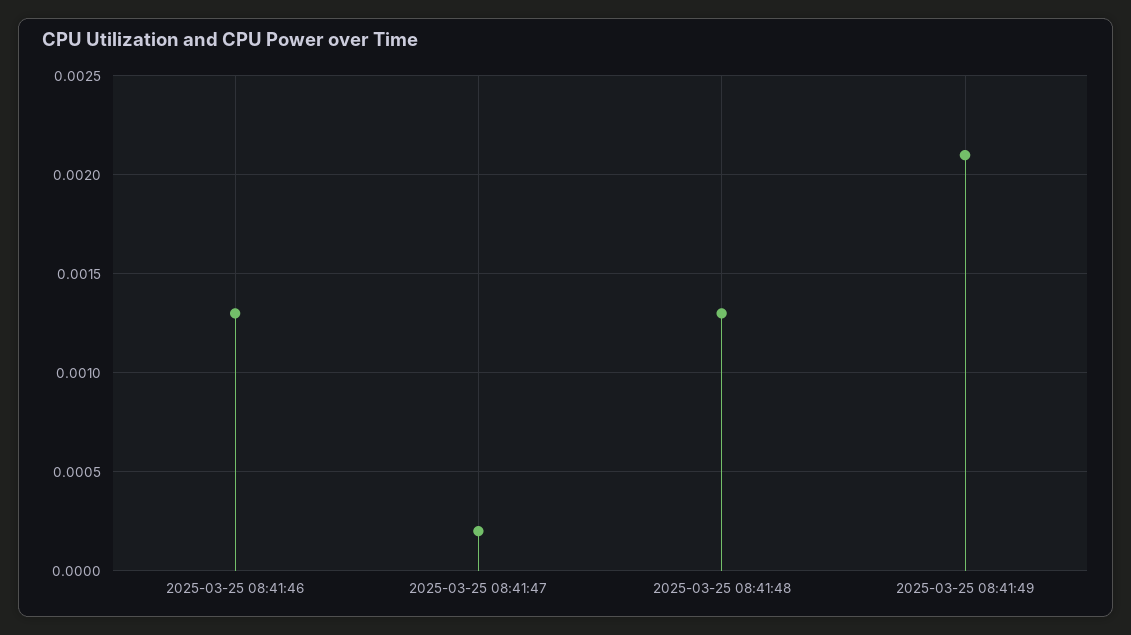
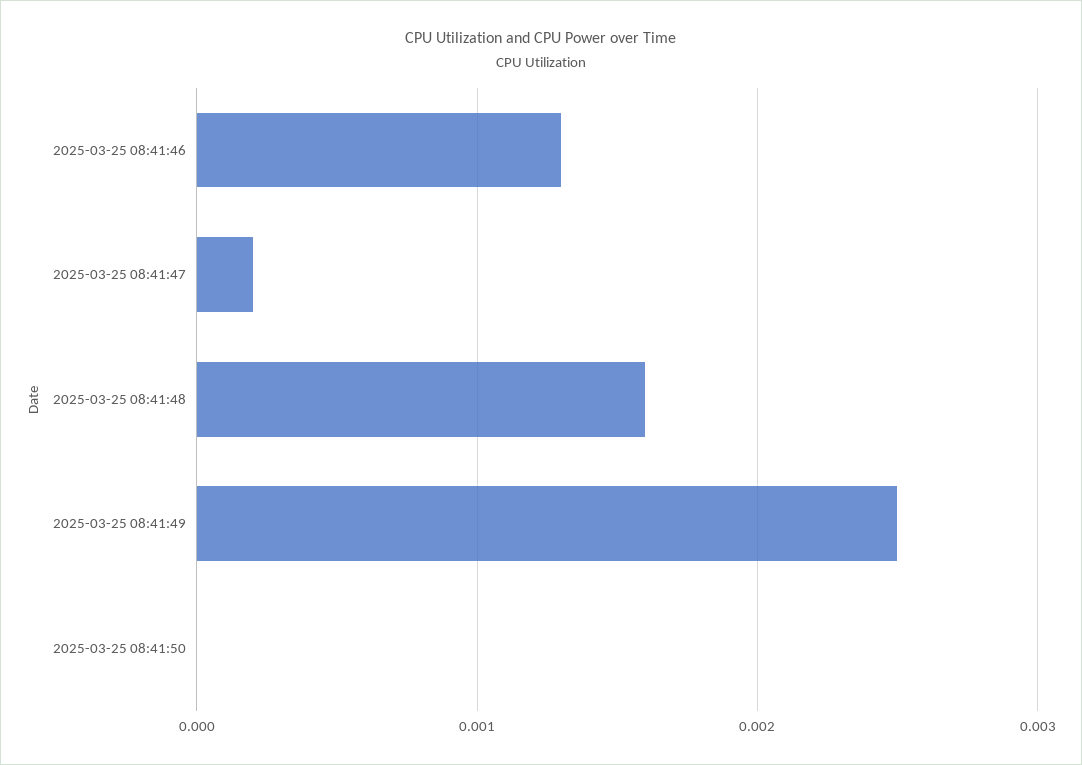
2025-03-25 08:41:48: 0.0013 -> 0.0016
2025-03-25 08:41:49: 0.0021 -> 0.0025
2025-03-25 08:41:50: none -> 0

